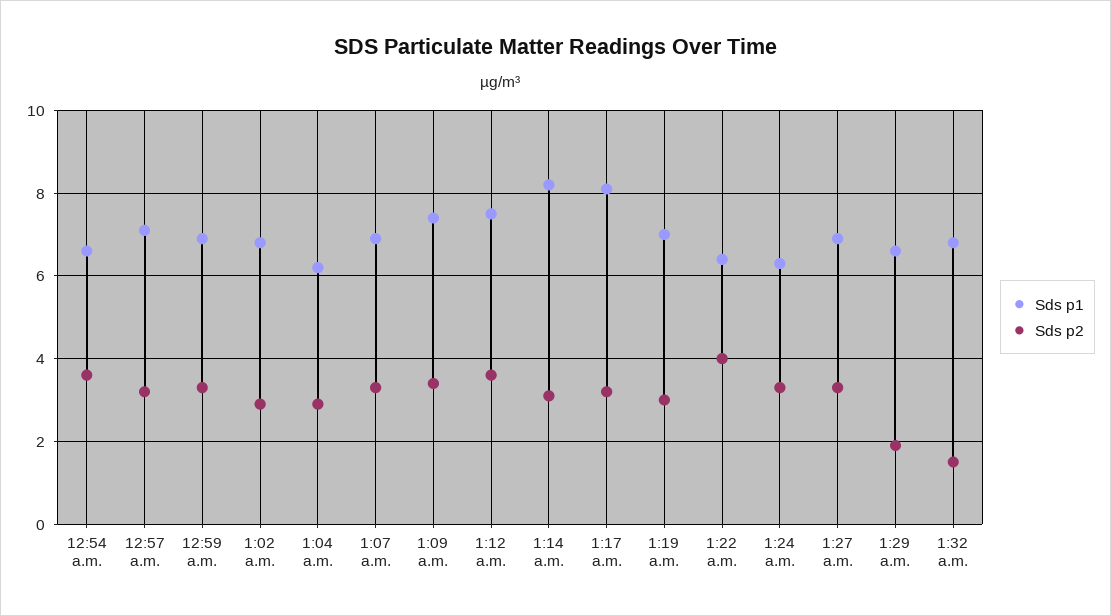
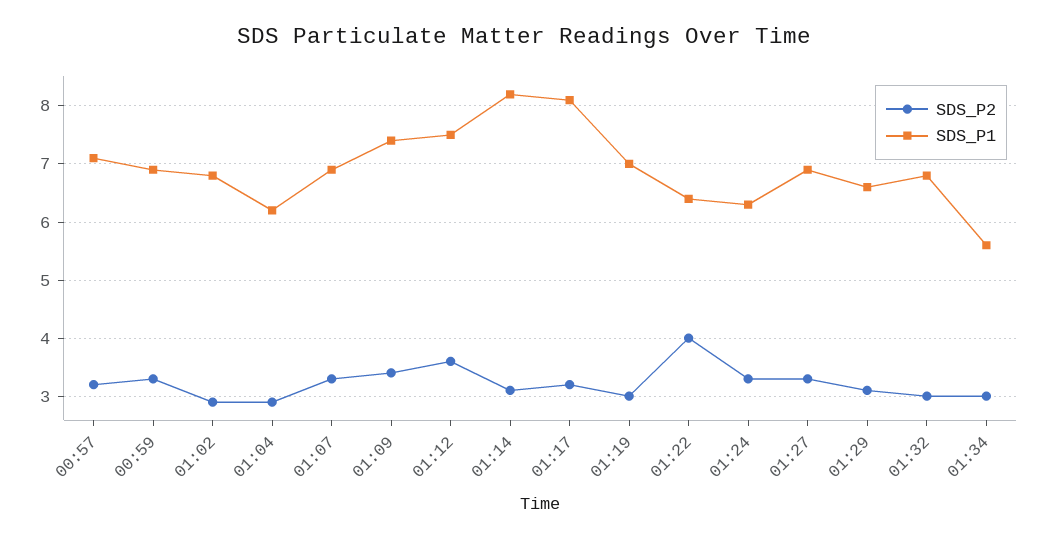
Sds p1, 12:54 a.m.: 6.5 -> none
Sds p2, 12:54 a.m.: 3.5 -> none
Sds p2, 1:29 a.m.: 2 -> 3
Sds p2, 1:32 a.m.: 1.5 -> 3
Sds p2, 01:34: none -> 3
Sds p1, 01:34: none -> 5.5

